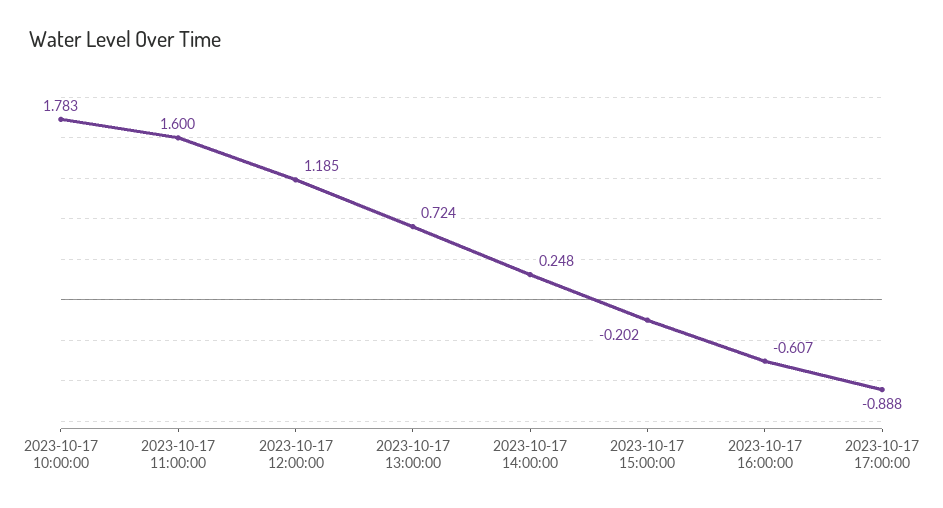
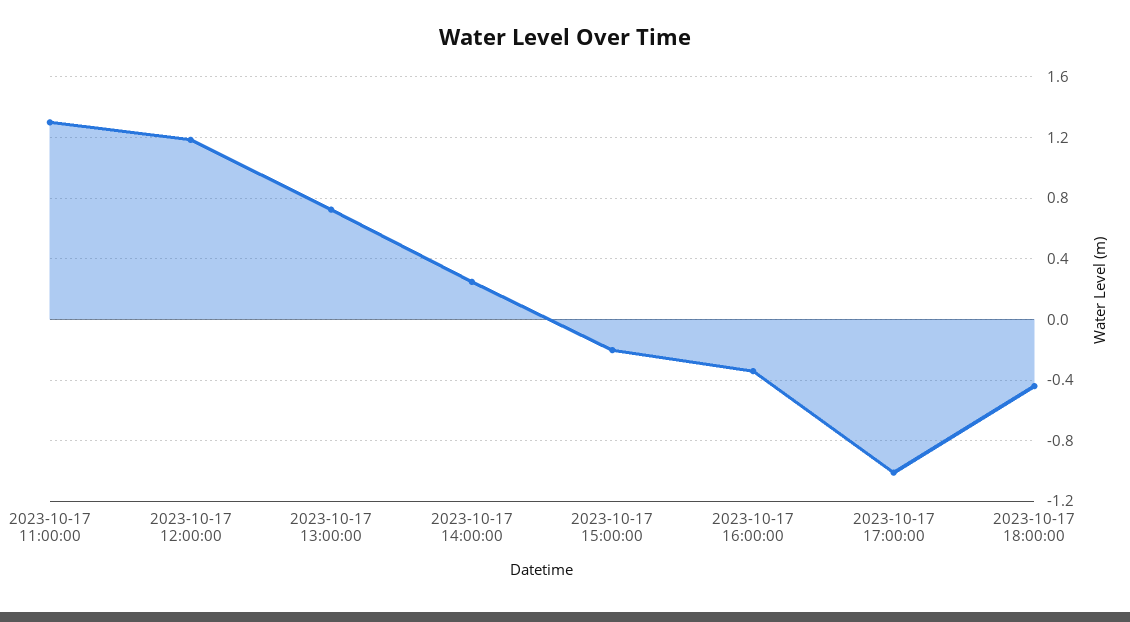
2023-10-17 10:00:00: 1.783 -> none
2023-10-17 11:00:00: 1.6 -> 1.3
2023-10-17 16:00:00: -0.607 -> -0.35
2023-10-17 17:00:00: -0.888 -> -1
2023-10-17 18:00:00: none -> -0.45

